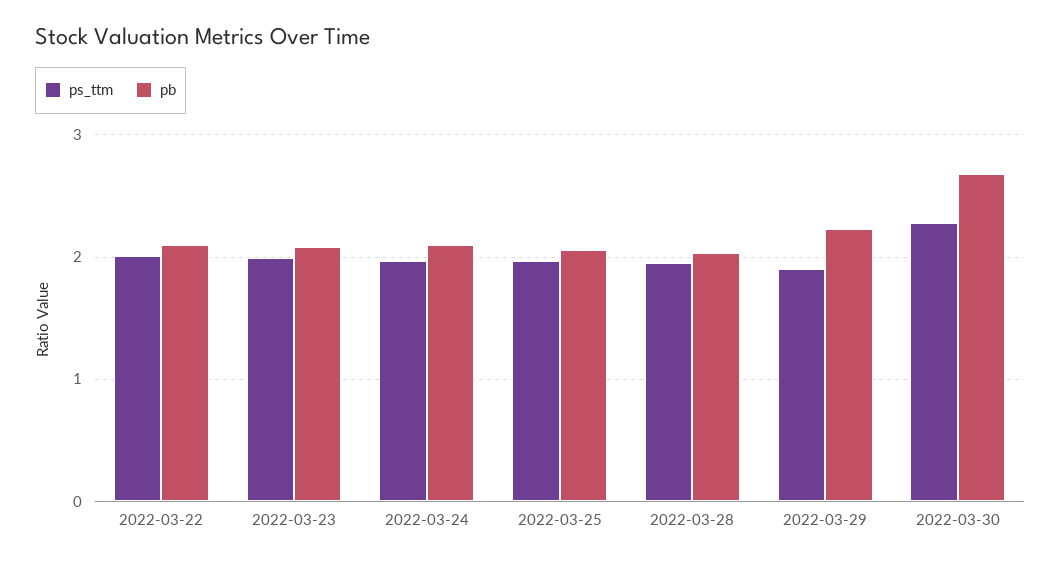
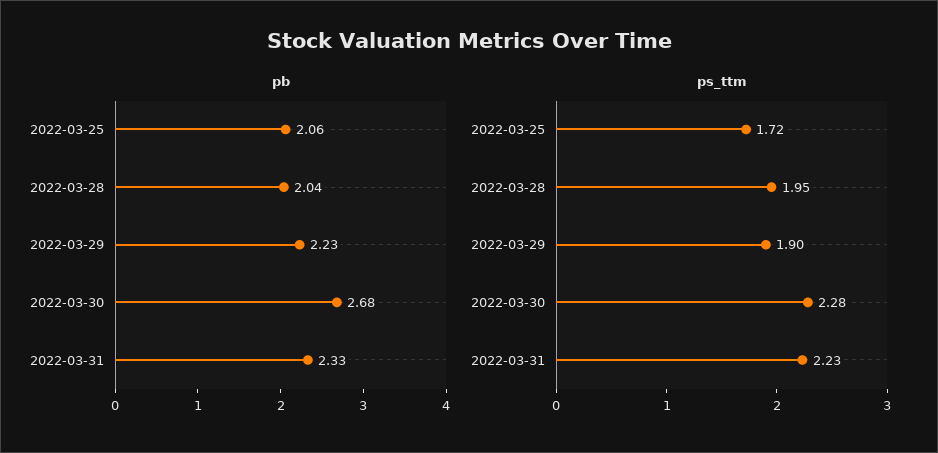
ps_ttm, 2022-03-22: 2 -> none
pb, 2022-03-22: 2.1 -> none
ps_ttm, 2022-03-23: 2 -> none
pb, 2022-03-23: 2.1 -> none
ps_ttm, 2022-03-24: 2 -> none
pb, 2022-03-24: 2.1 -> none
ps_ttm, 2022-03-25: 2 -> 1.72
pb, 2022-03-31: none -> 2.33
ps_ttm, 2022-03-31: none -> 2.23

